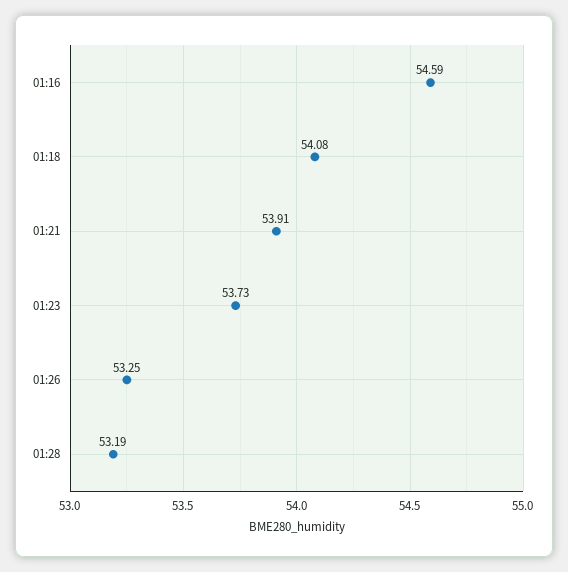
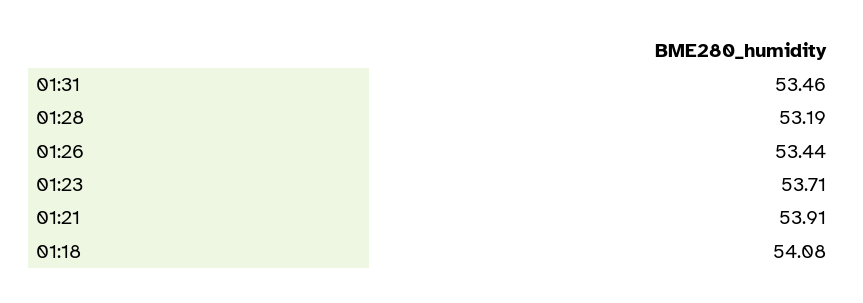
01:16: 54.59 -> none
01:23: 53.73 -> 53.71
01:26: 53.25 -> 53.44
01:31: none -> 53.46

